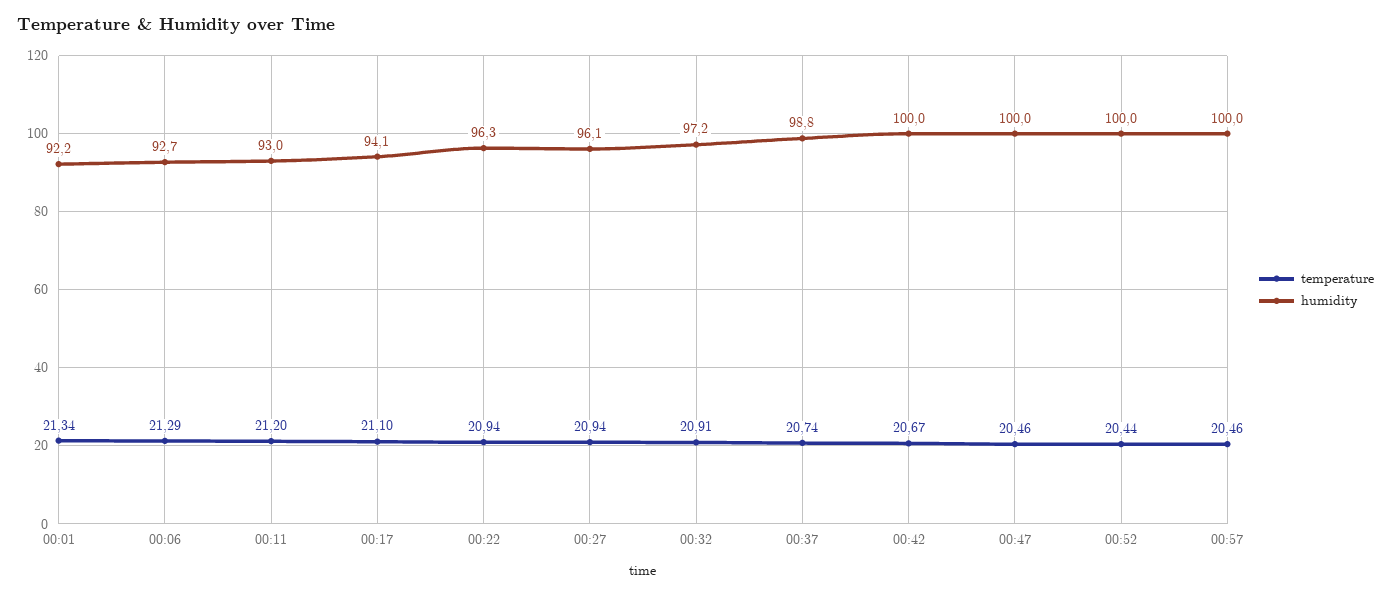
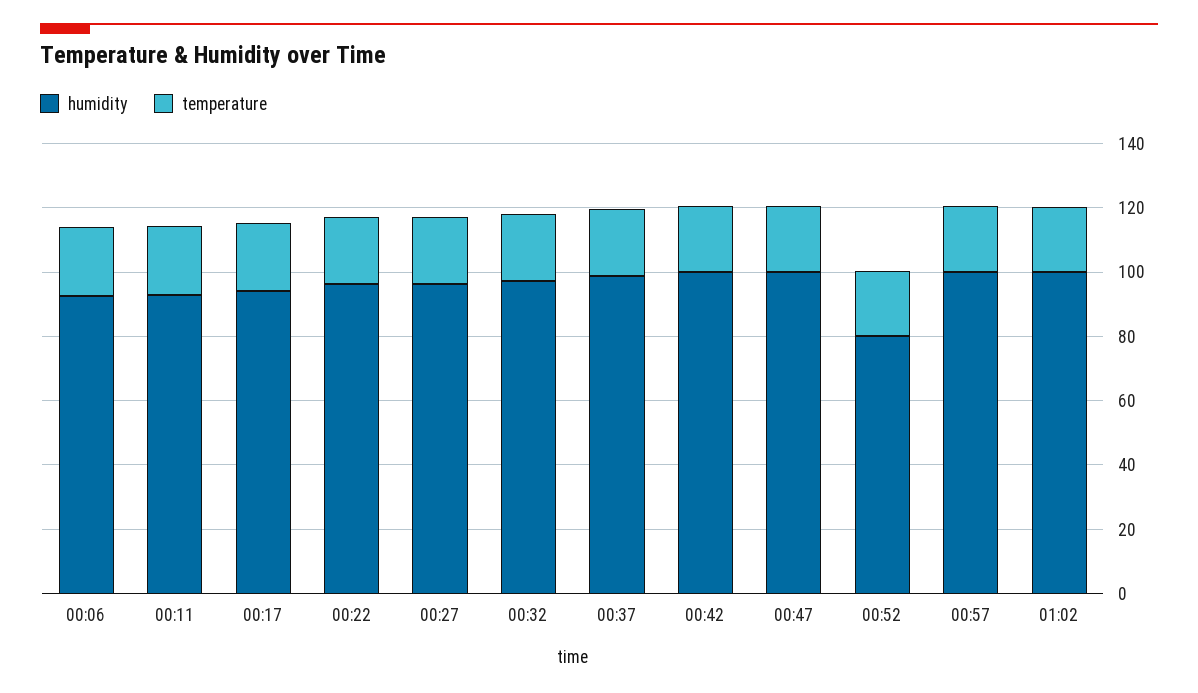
temperature, 00:01: 21.34 -> none
humidity, 00:01: 92.2 -> none
humidity, 00:52: 100 -> 80
humidity, 01:02: none -> 100
temperature, 01:02: none -> 20

